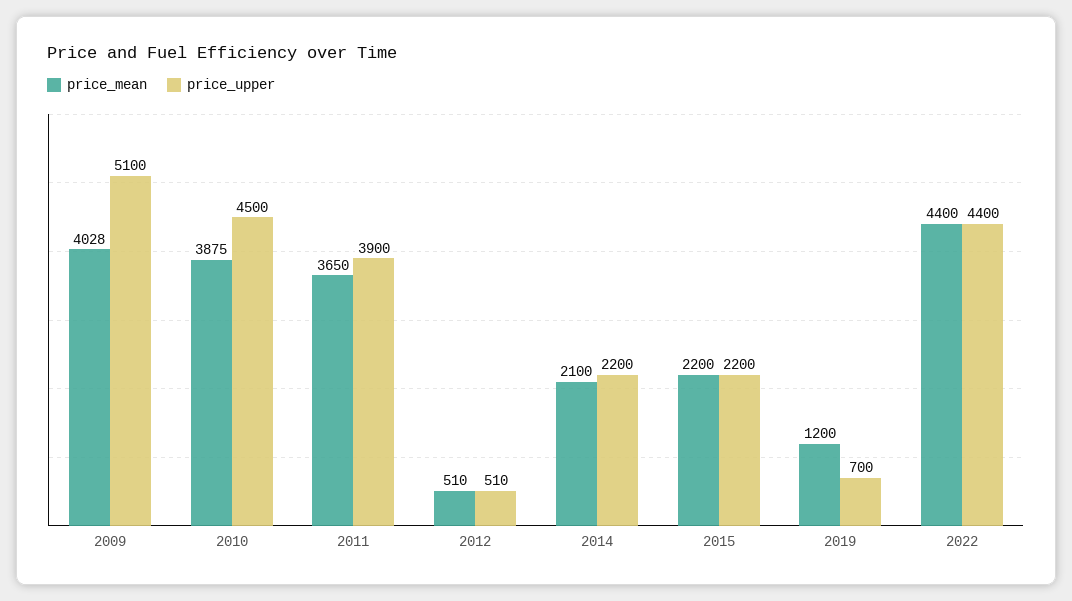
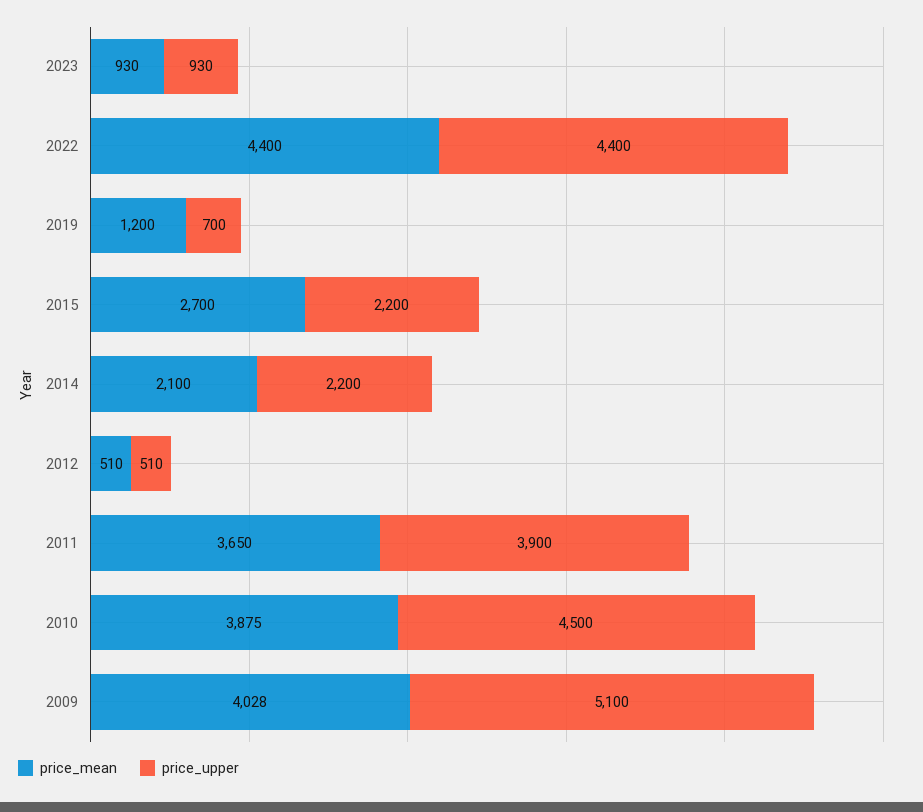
price_mean, 2015: 2200 -> 2700
price_mean, 2023: none -> 930
price_upper, 2023: none -> 930

